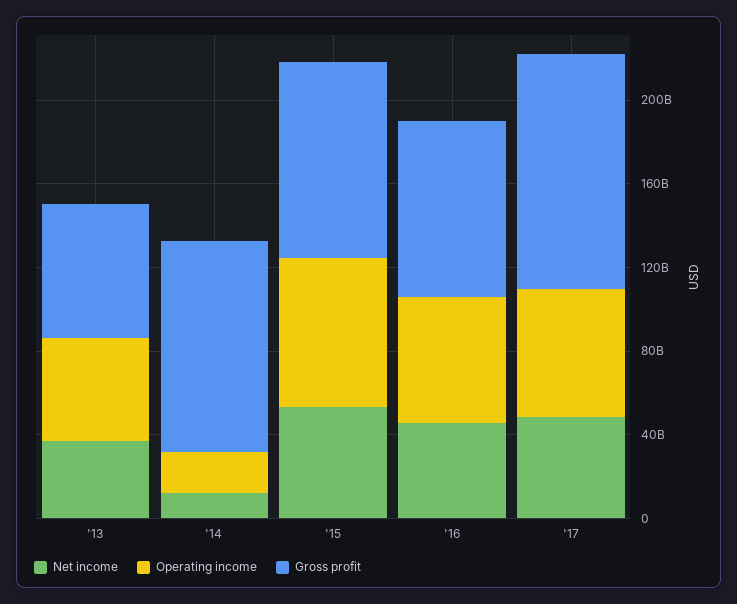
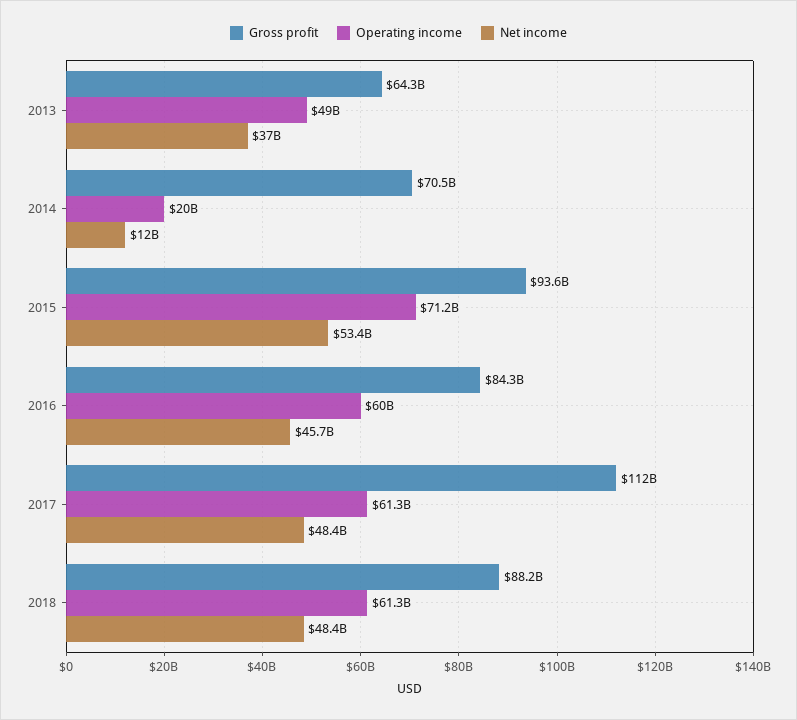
Gross profit, '14: 100000000000 -> 70500000000
Gross profit, 2018: none -> 88200000000
Operating income, 2018: none -> 61300000000
Net income, 2018: none -> 48400000000

